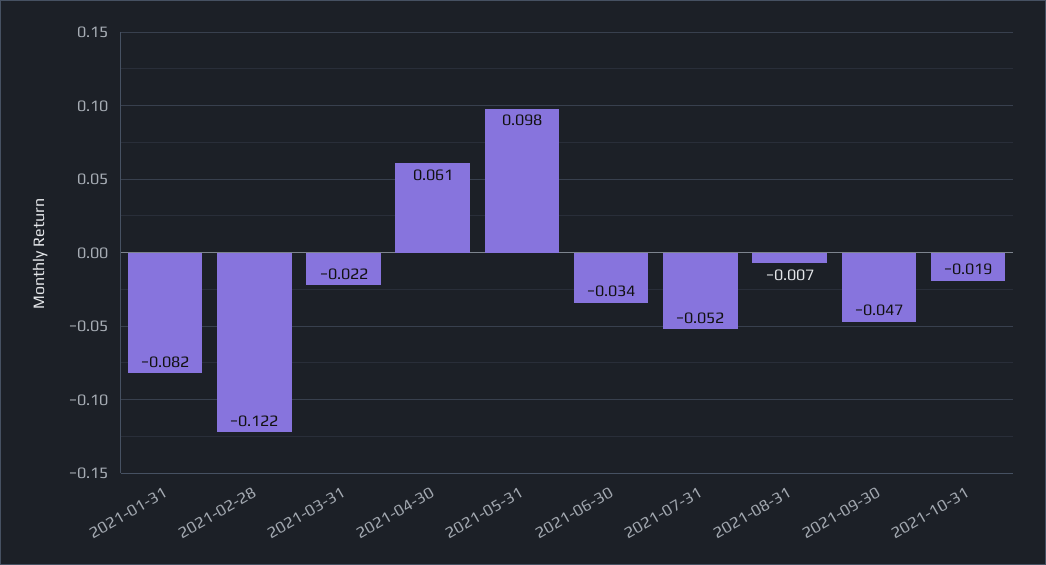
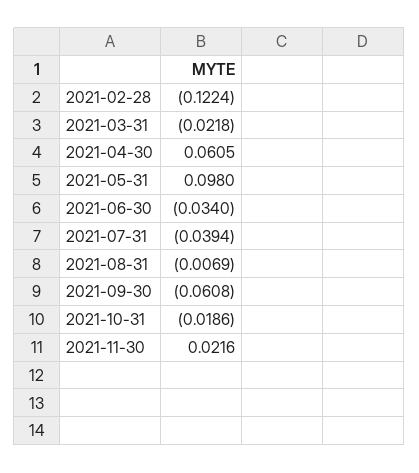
2021-01-31: -0.082 -> none
2021-07-31: -0.052 -> -0.0394
2021-09-30: -0.047 -> -0.0608
2021-11-30: none -> 0.0216

